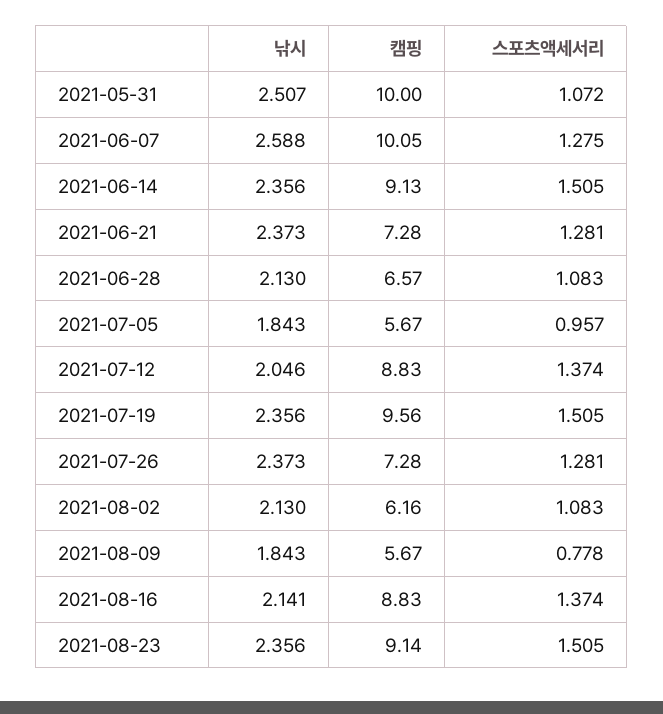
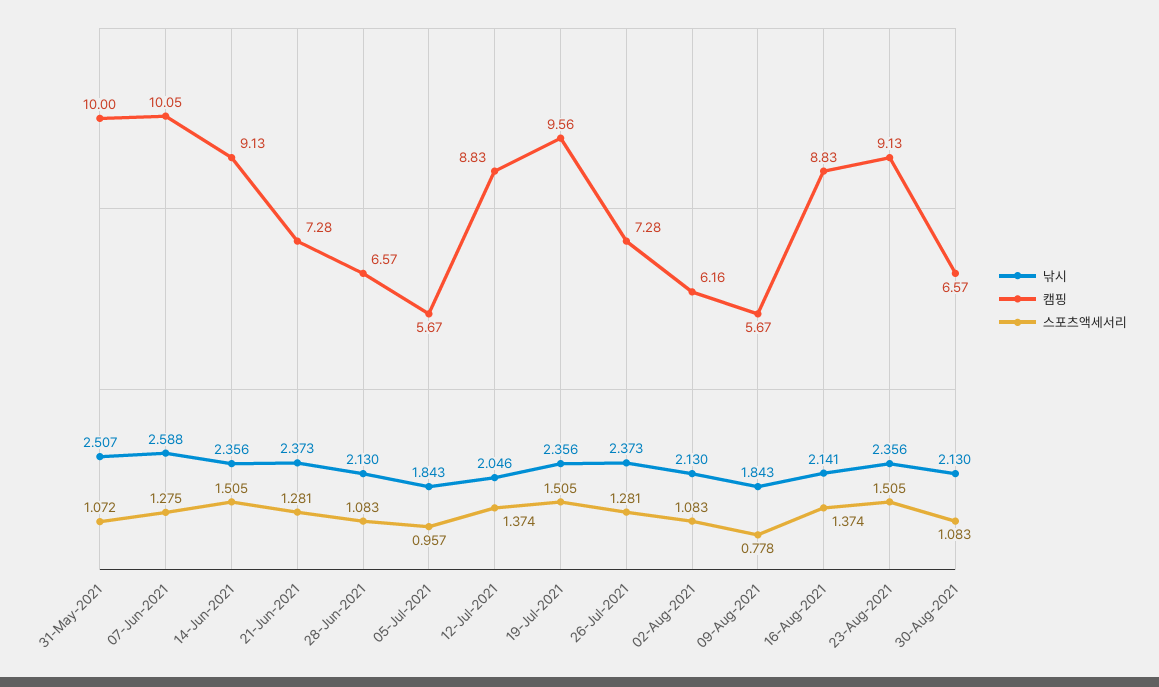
캠핑, 2021-08-23: 9.14 -> 9.13
낚시, 30-Aug-2021: none -> 2.13
캠핑, 30-Aug-2021: none -> 6.57
스포츠액세서리, 30-Aug-2021: none -> 1.083

